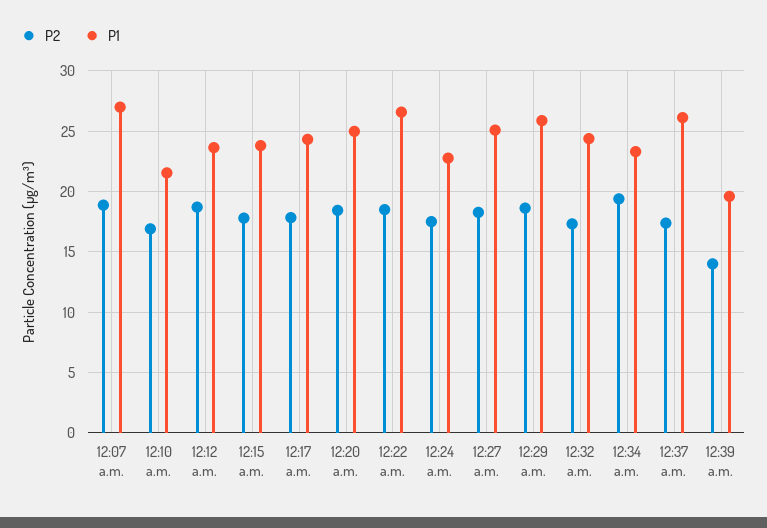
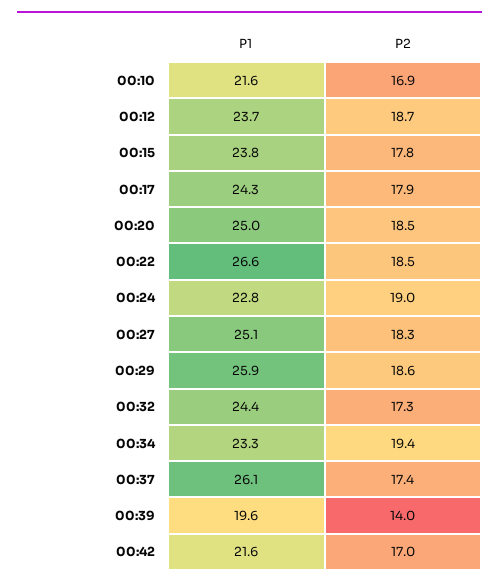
P2, 12:07 a.m.: 19 -> none
P1, 12:07 a.m.: 27 -> none
P2, 12:24 a.m.: 17.5 -> 19
P1, 00:42: none -> 21.6
P2, 00:42: none -> 17

